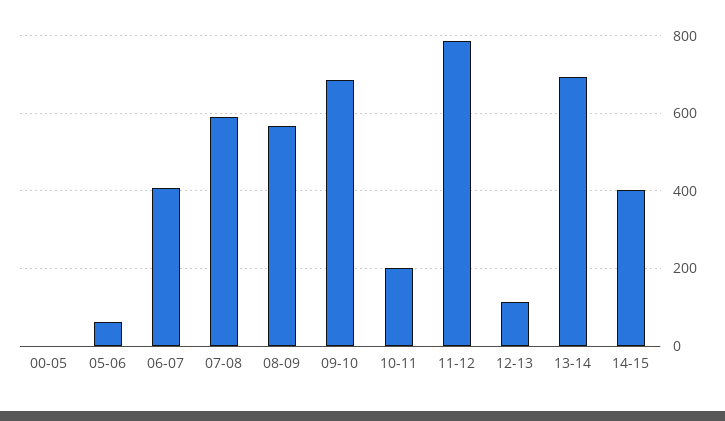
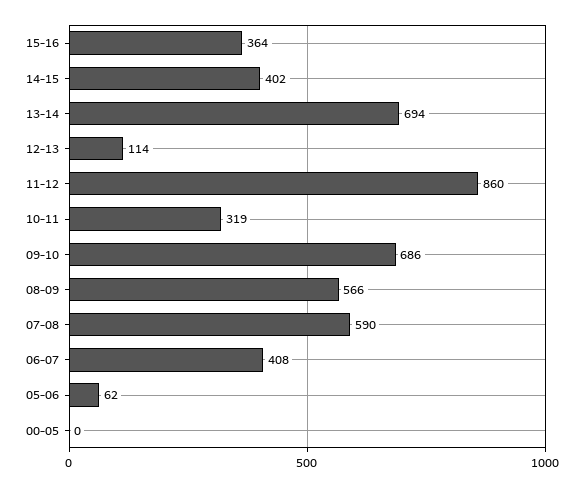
10-11: 200 -> 319
11-12: 780 -> 860
15-16: none -> 364

